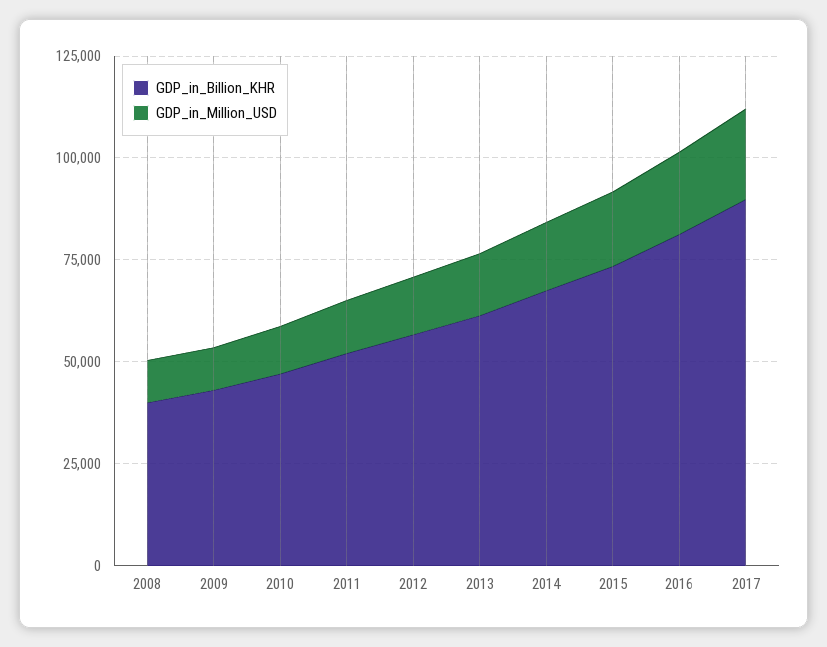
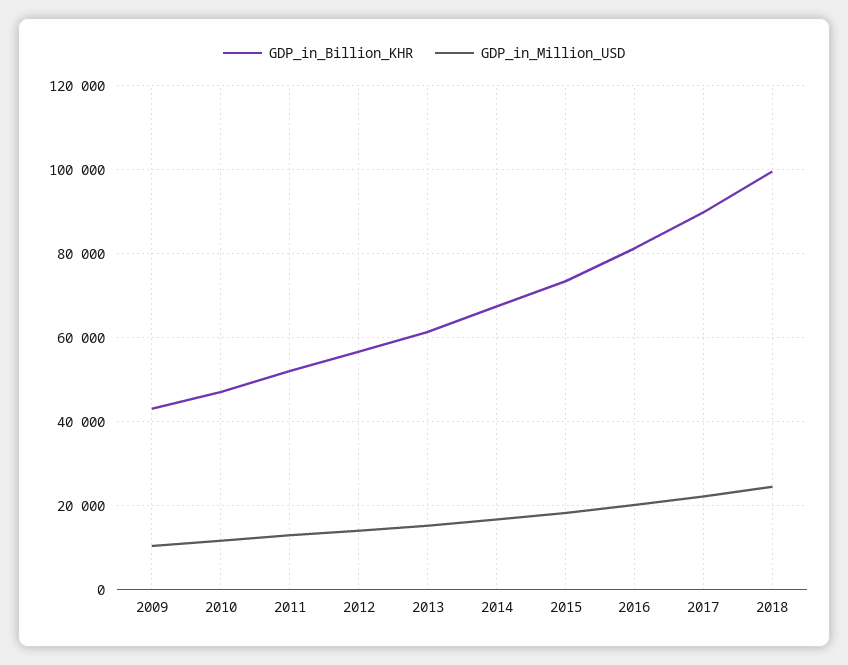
GDP_in_Billion_KHR, 2008: 40000 -> none
GDP_in_Million_USD, 2008: 10000 -> none
GDP_in_Billion_KHR, 2018: none -> 100000
GDP_in_Million_USD, 2018: none -> 24000

